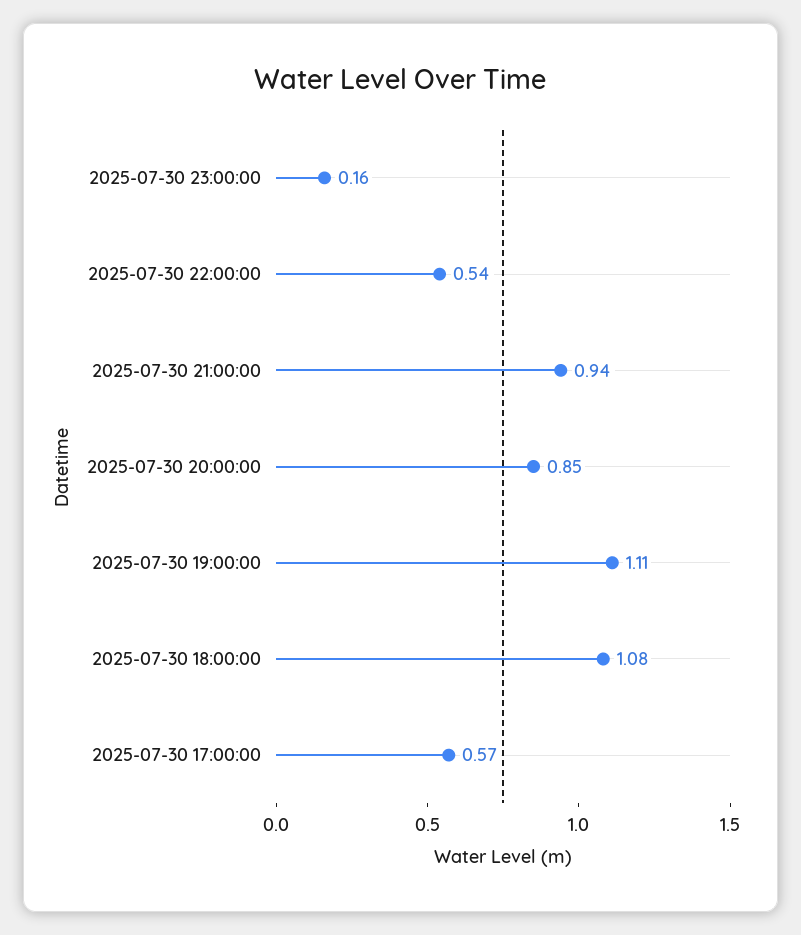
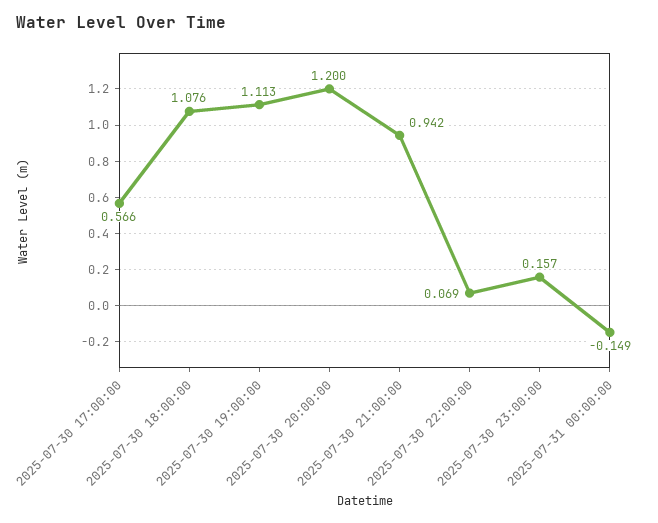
2025-07-30 22:00:00: 0.54 -> 0.069
2025-07-30 20:00:00: 0.85 -> 1.2
2025-07-31 00:00:00: none -> -0.149

